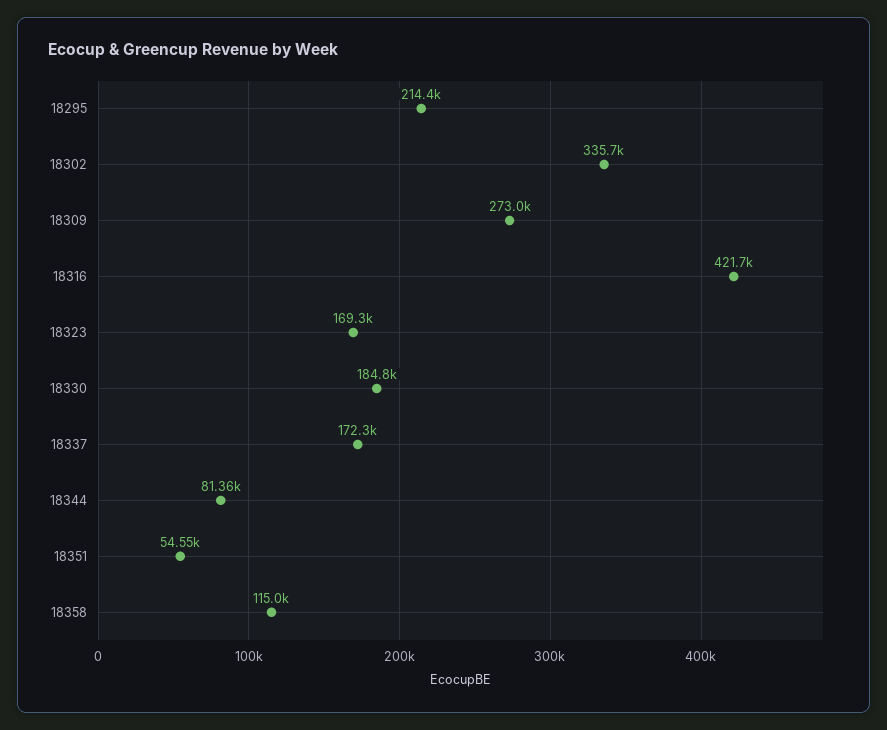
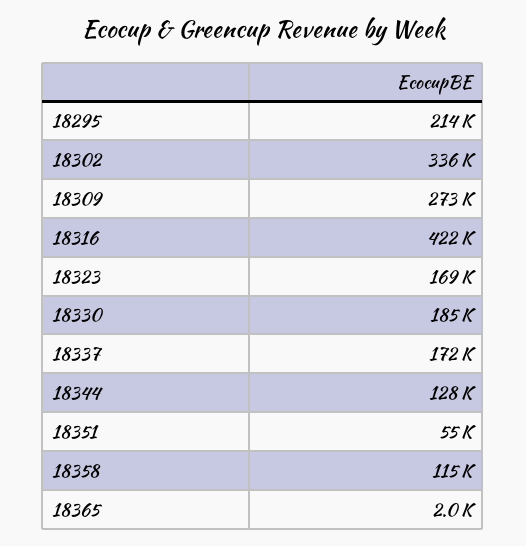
18344: 81360 -> 128000
18365: none -> 2000

